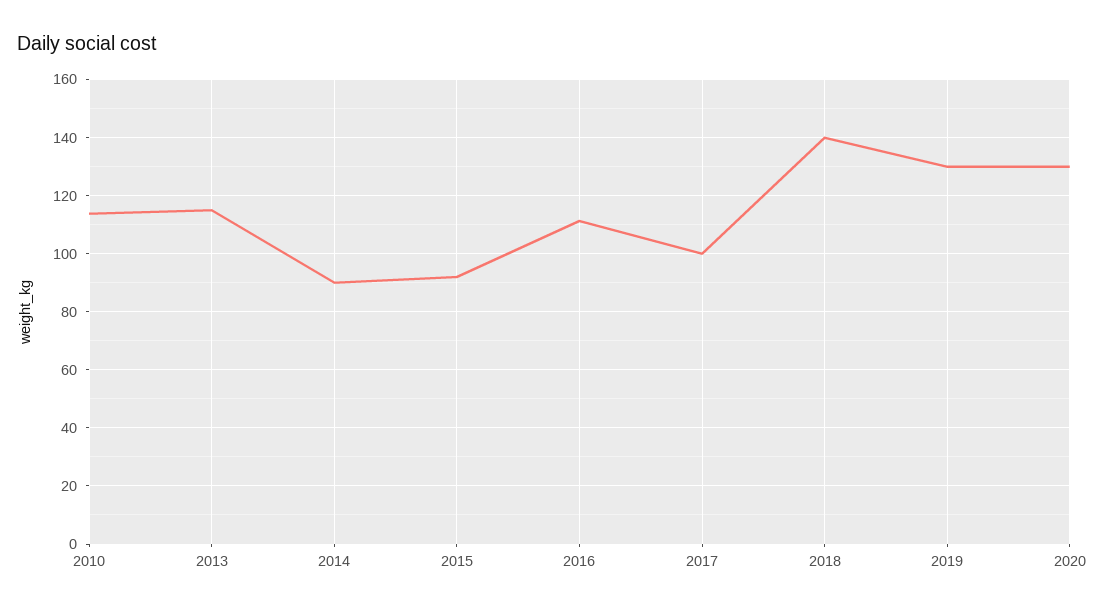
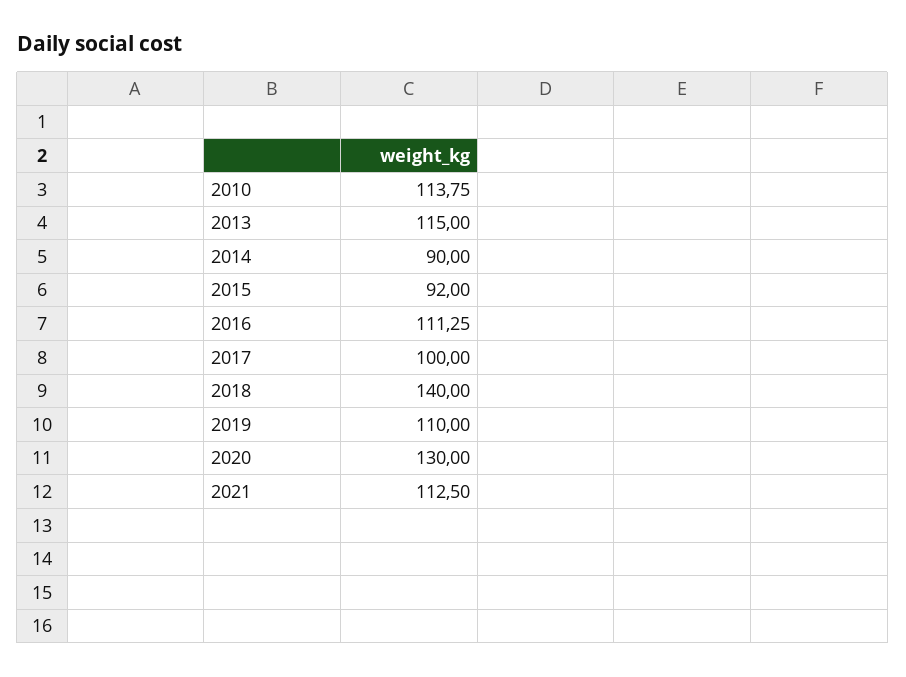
2019: 130 -> 110
2021: none -> 112.5

